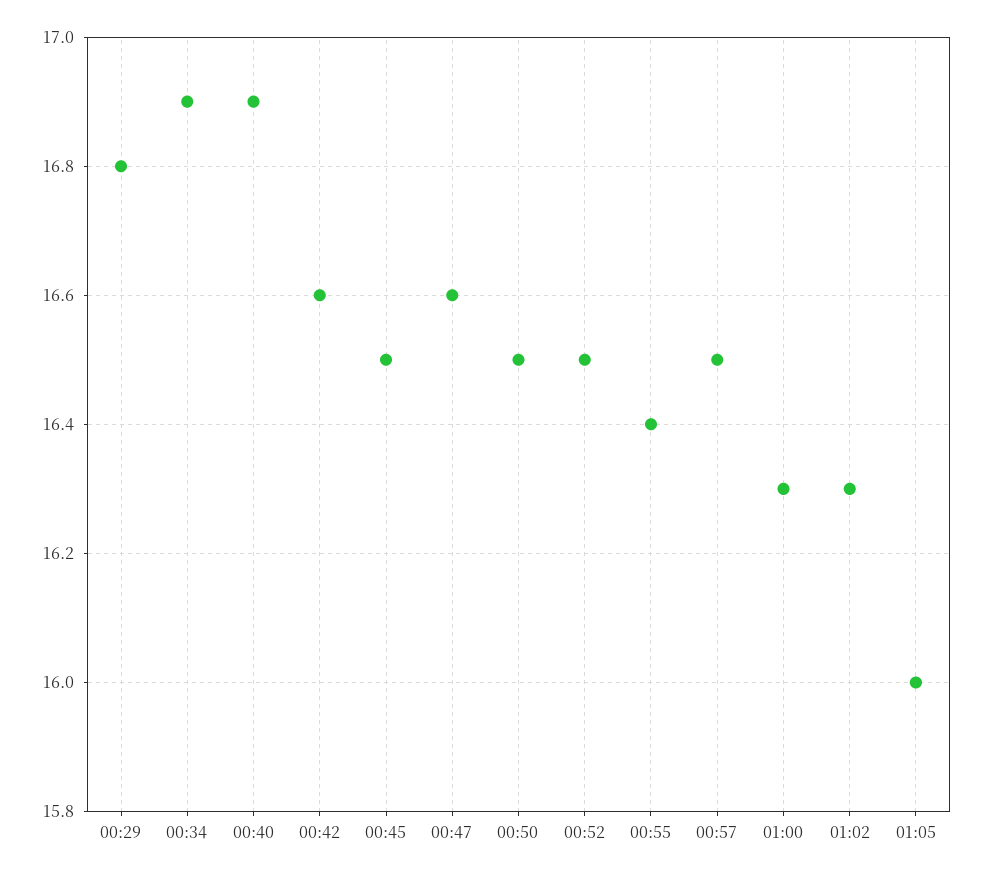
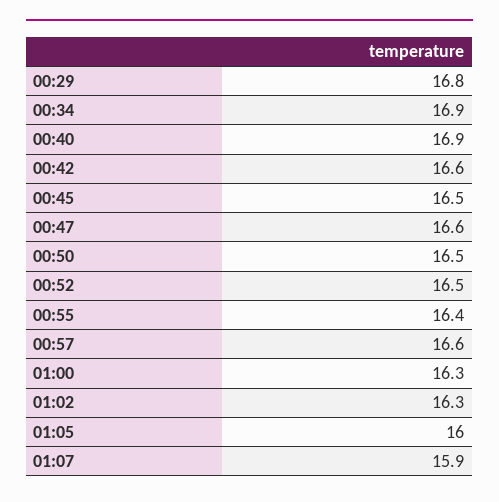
00:57: 16.5 -> 16.6
01:07: none -> 15.9

